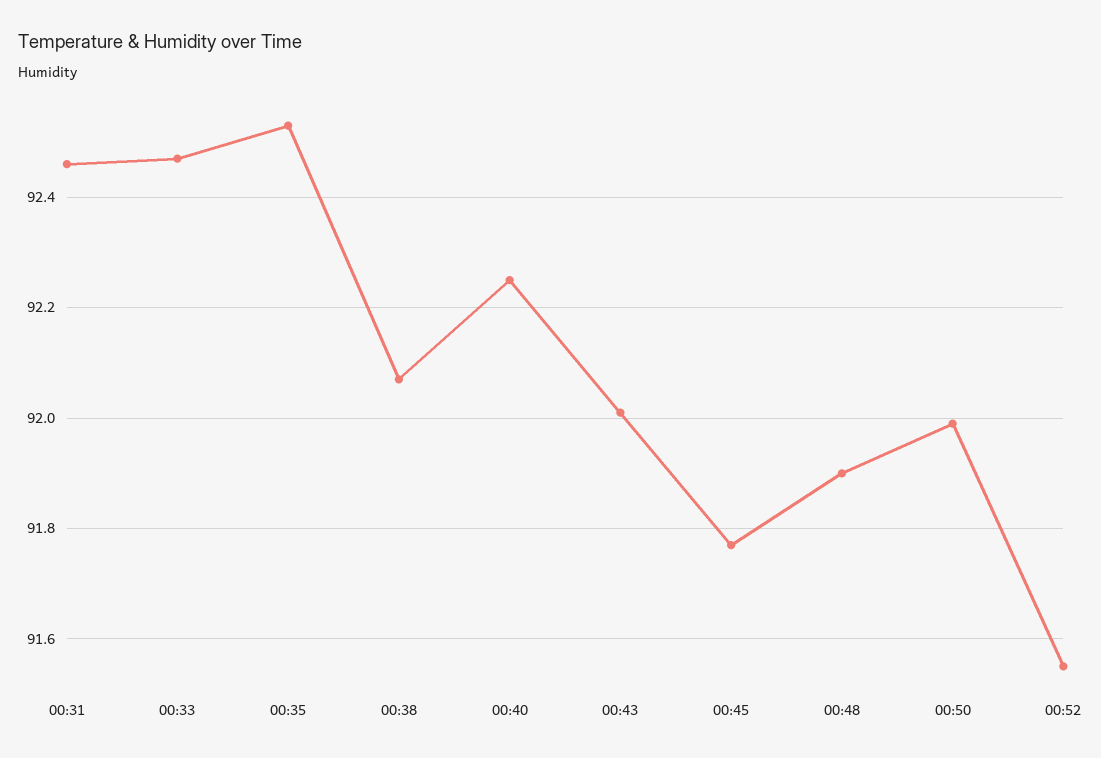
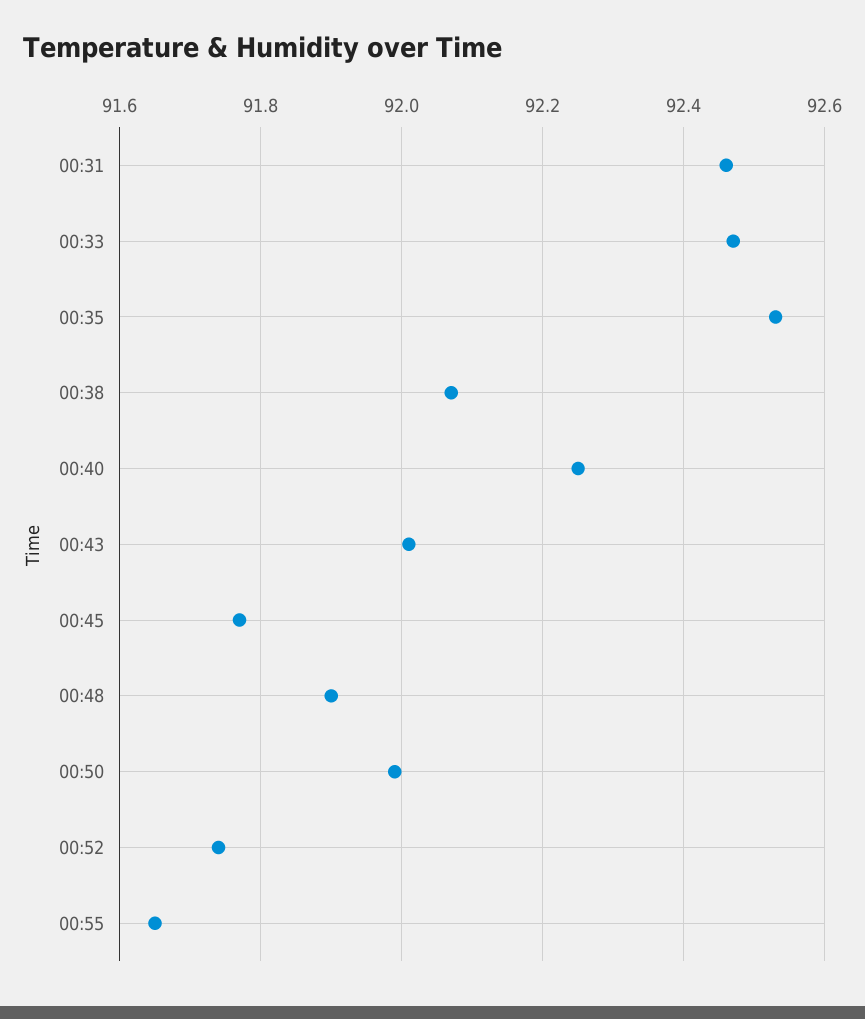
00:52: 91.55 -> 91.75
00:55: none -> 91.65

